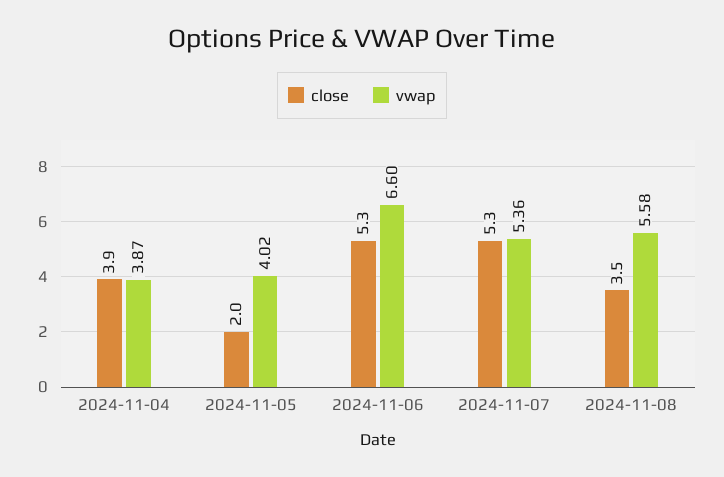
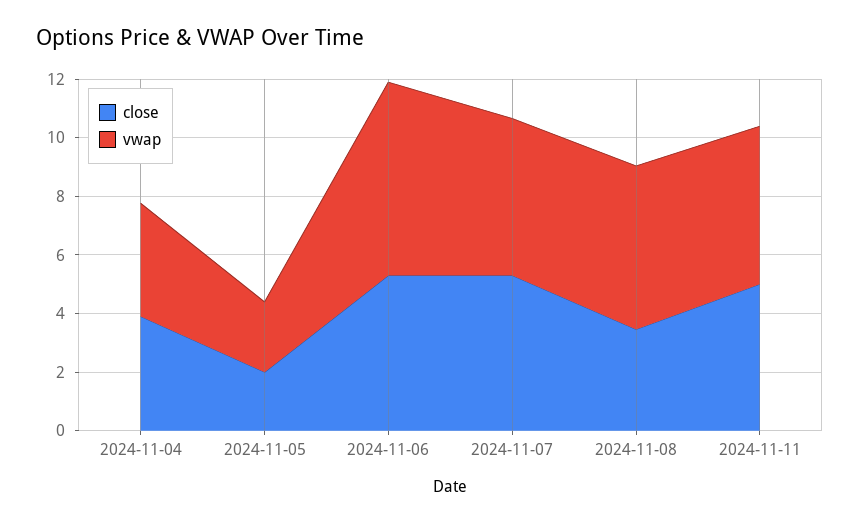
vwap, 2024-11-05: 4.02 -> 2.5
close, 2024-11-11: none -> 5
vwap, 2024-11-11: none -> 5.5

